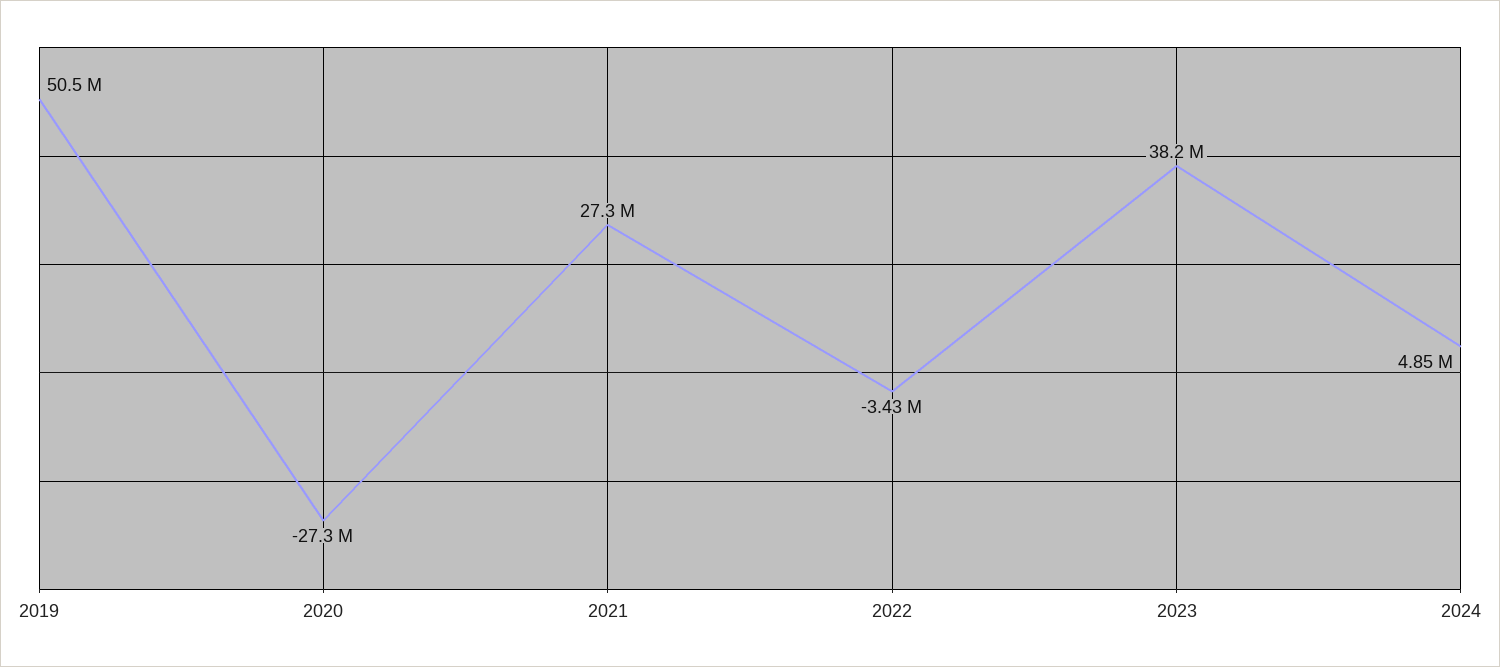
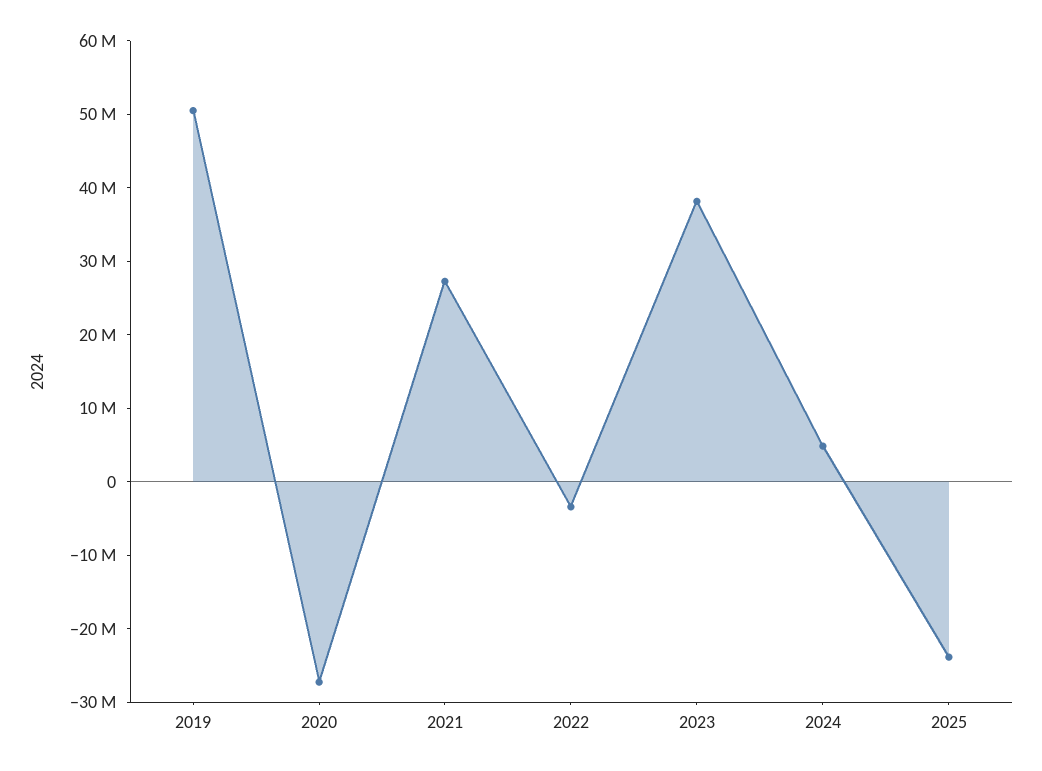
2025: none -> -24000000

